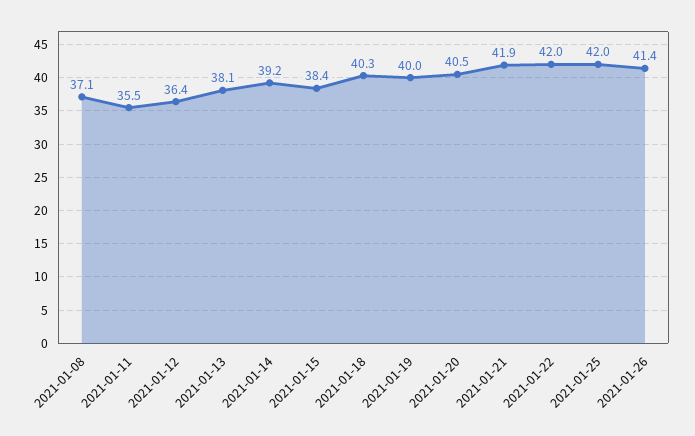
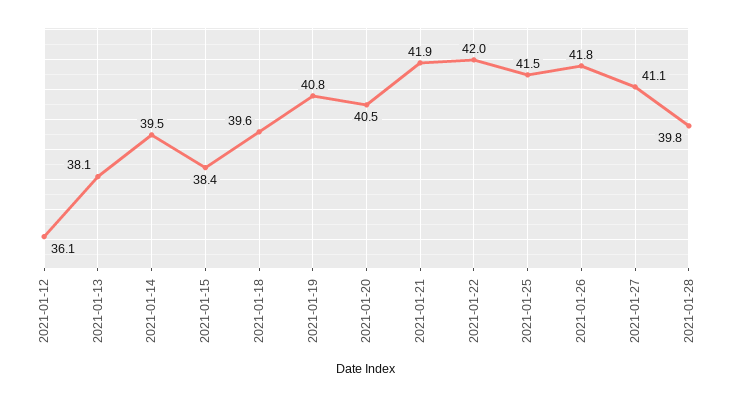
2021-01-08: 37.1 -> none
2021-01-11: 35.5 -> none
2021-01-12: 36.4 -> 36.1
2021-01-14: 39.2 -> 39.5
2021-01-18: 40.3 -> 39.6
2021-01-19: 40 -> 40.8
2021-01-25: 42 -> 41.5
2021-01-26: 41.4 -> 41.8
2021-01-27: none -> 41.1
2021-01-28: none -> 39.8

